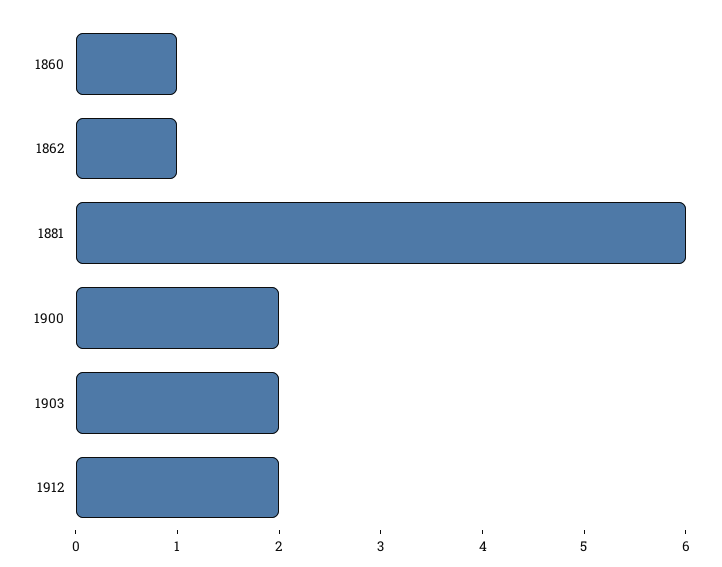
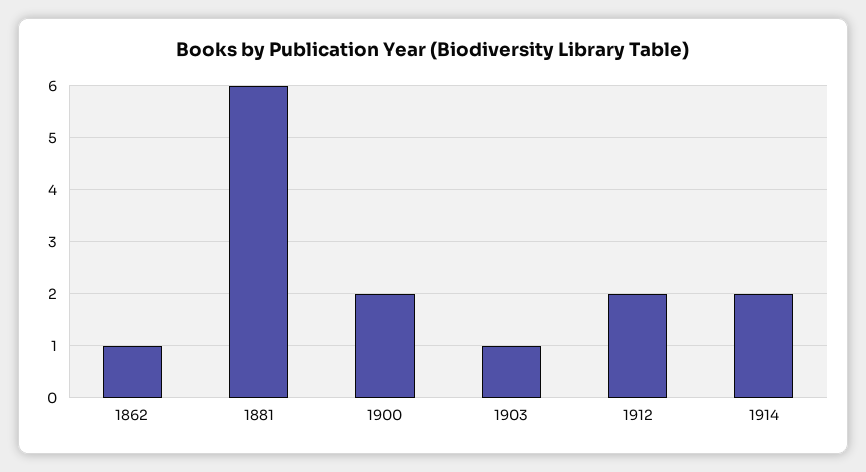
1860: 1 -> none
1903: 2 -> 1
1914: none -> 2

